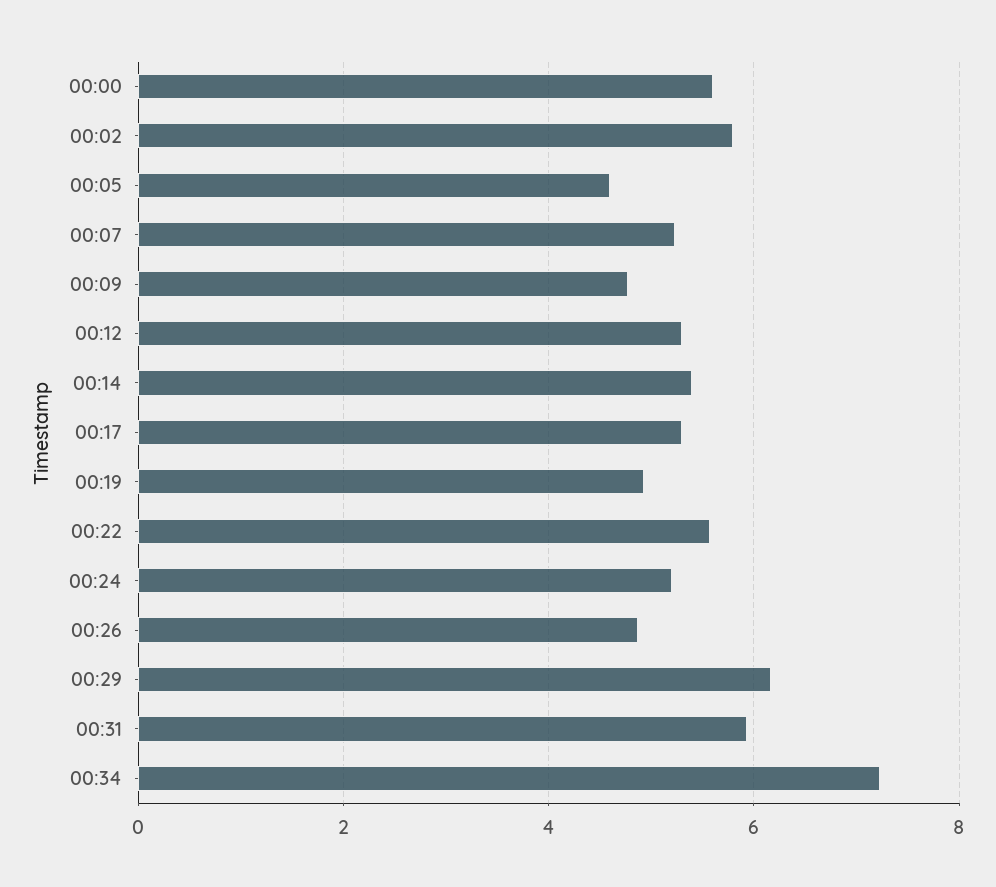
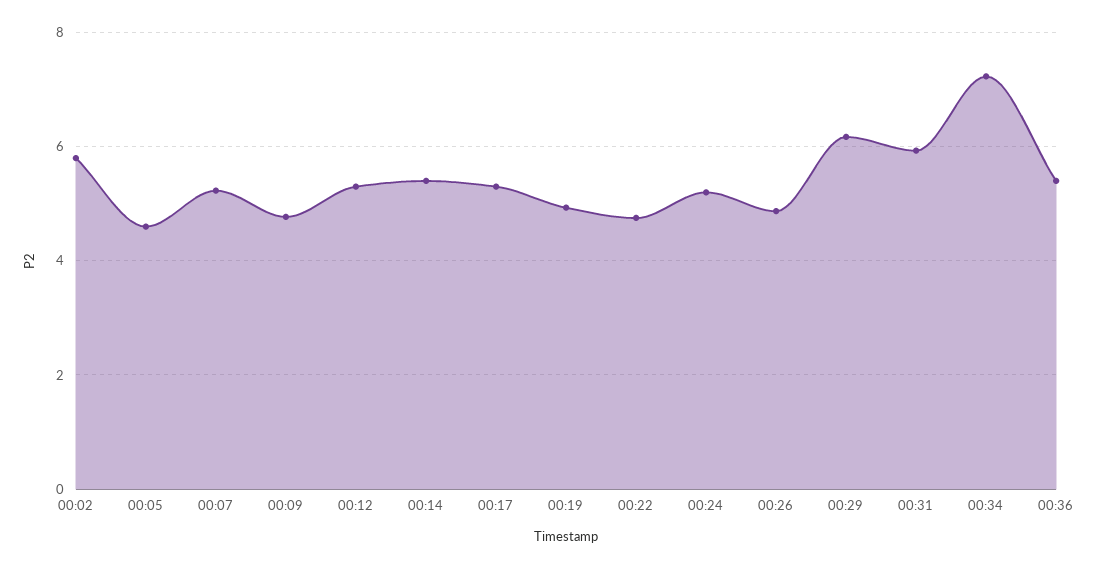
00:00: 5.6 -> none
00:22: 5.6 -> 4.8
00:36: none -> 5.4

